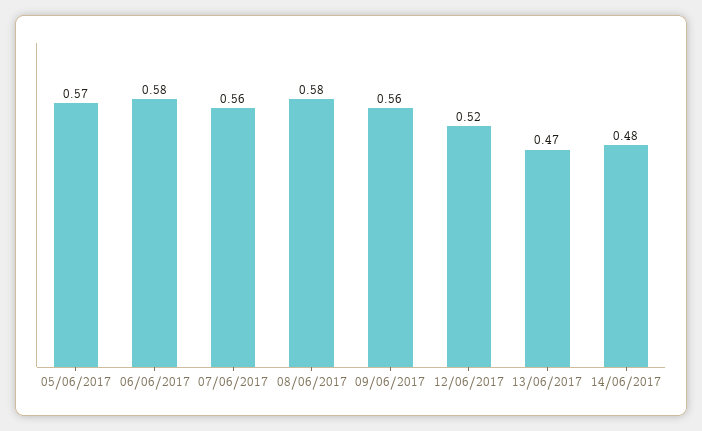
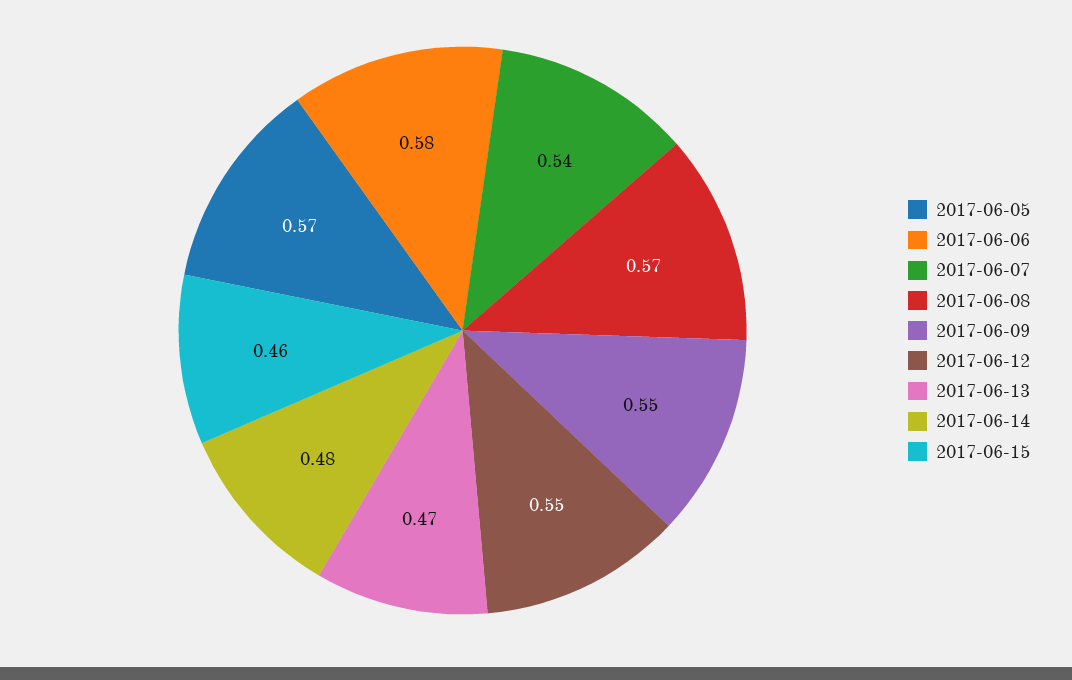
07/06/2017: 0.56 -> 0.54
08/06/2017: 0.58 -> 0.57
09/06/2017: 0.56 -> 0.55
12/06/2017: 0.52 -> 0.55
2017-06-15: none -> 0.46

